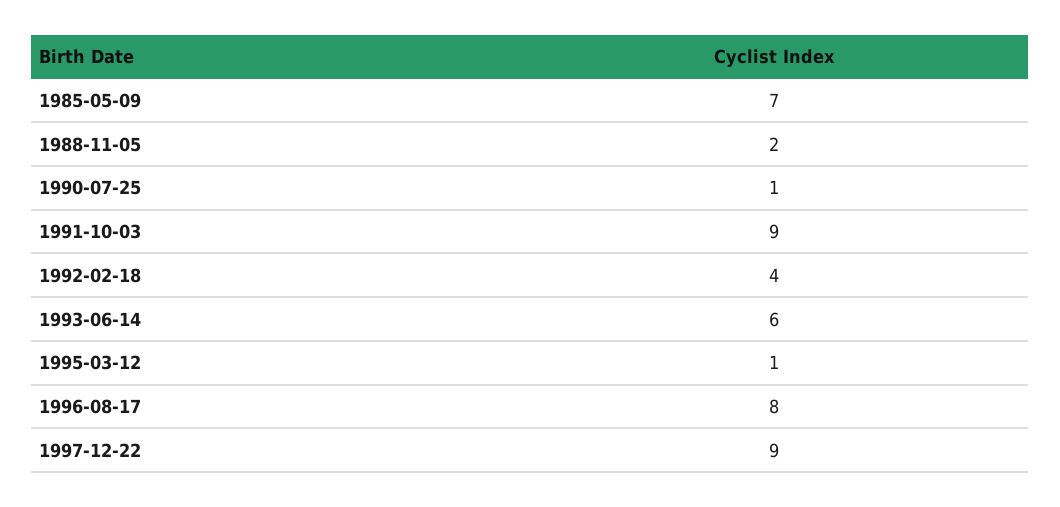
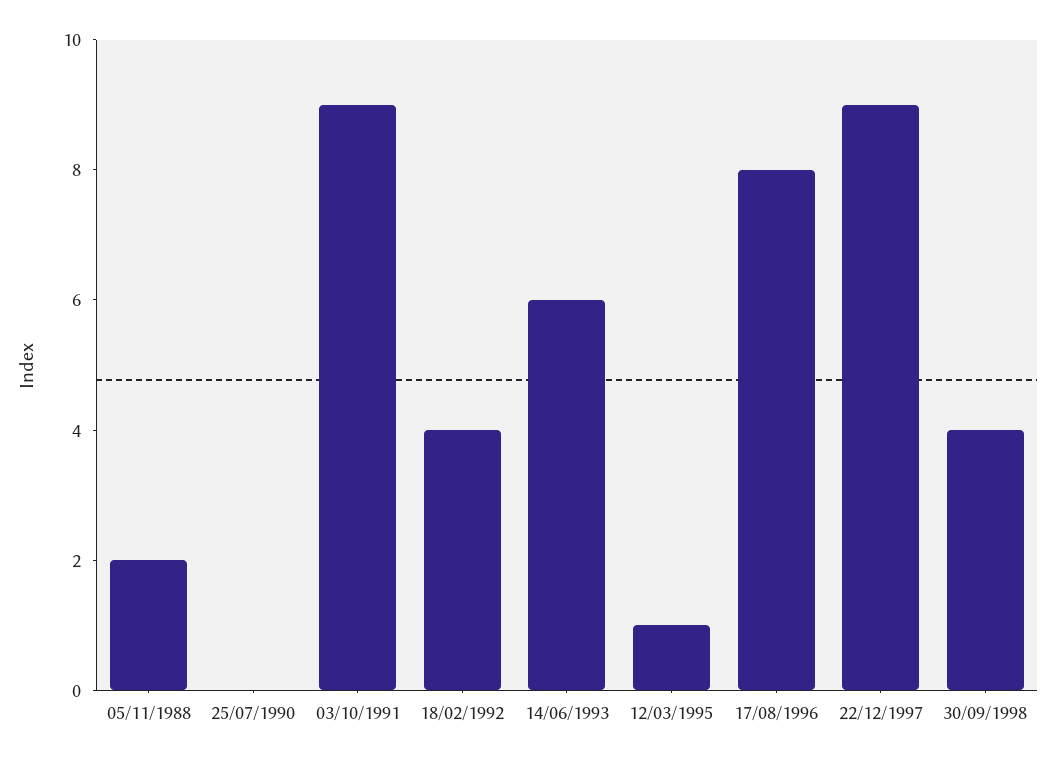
1985-05-09: 7 -> none
1990-07-25: 1 -> 0
30/09/1998: none -> 4

